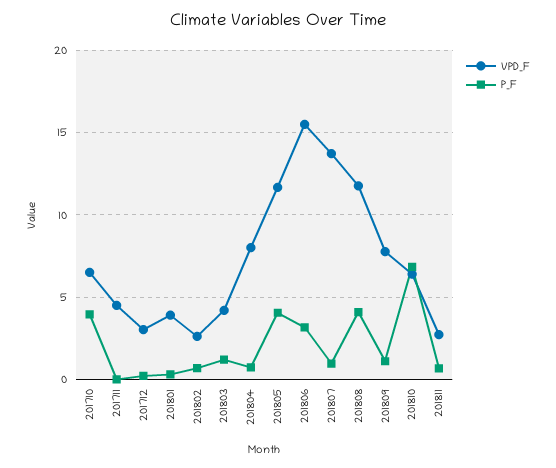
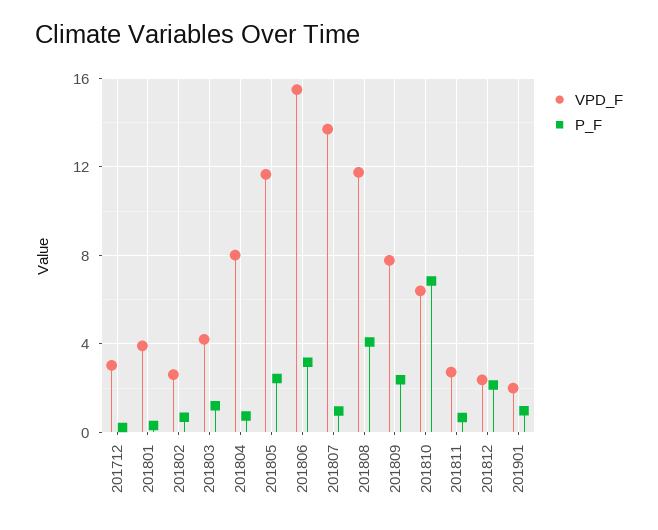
VPD_F, 201710: 6.5 -> none
P_F, 201710: 4 -> none
VPD_F, 201711: 4.5 -> none
P_F, 201711: 0 -> none
P_F, 201805: 4 -> 2.5
P_F, 201809: 1 -> 2.5
VPD_F, 201812: none -> 2.5
P_F, 201812: none -> 2
VPD_F, 201901: none -> 2
P_F, 201901: none -> 1

